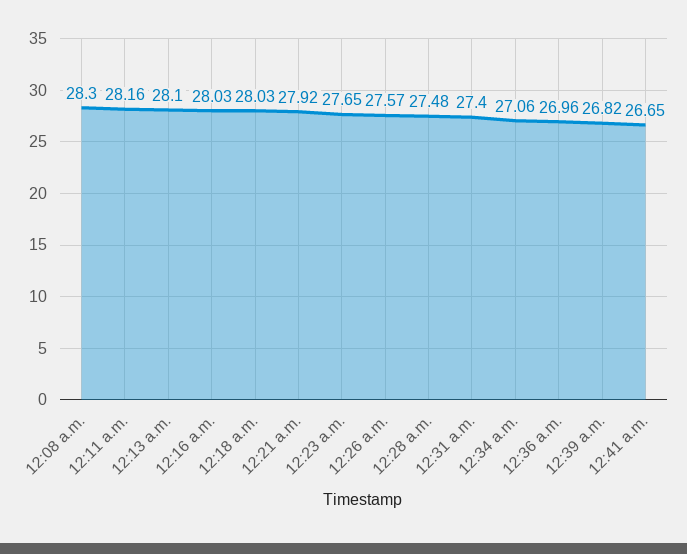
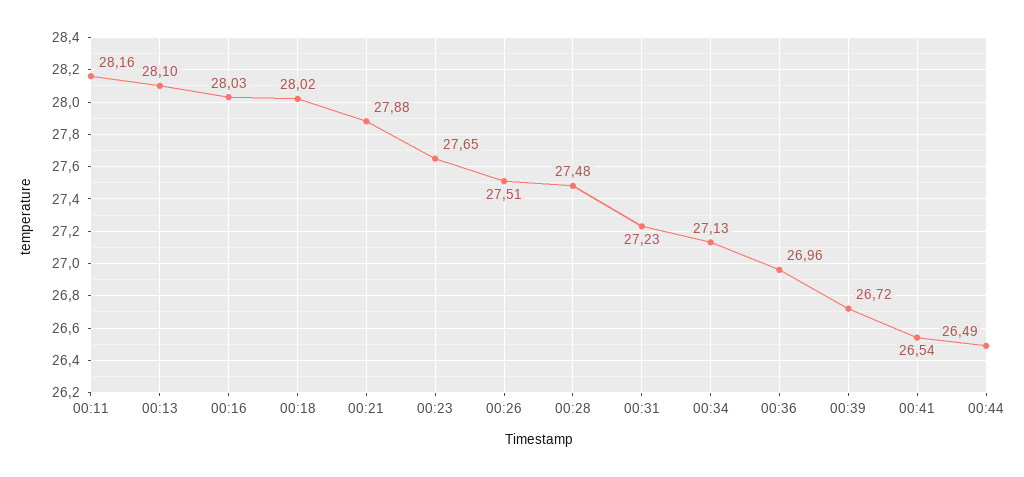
12:08 a.m.: 28.3 -> none
12:18 a.m.: 28.03 -> 28.02
12:21 a.m.: 27.92 -> 27.88
12:26 a.m.: 27.57 -> 27.51
12:31 a.m.: 27.4 -> 27.23
12:34 a.m.: 27.06 -> 27.13
12:39 a.m.: 26.82 -> 26.72
12:41 a.m.: 26.65 -> 26.54
00:44: none -> 26.49

